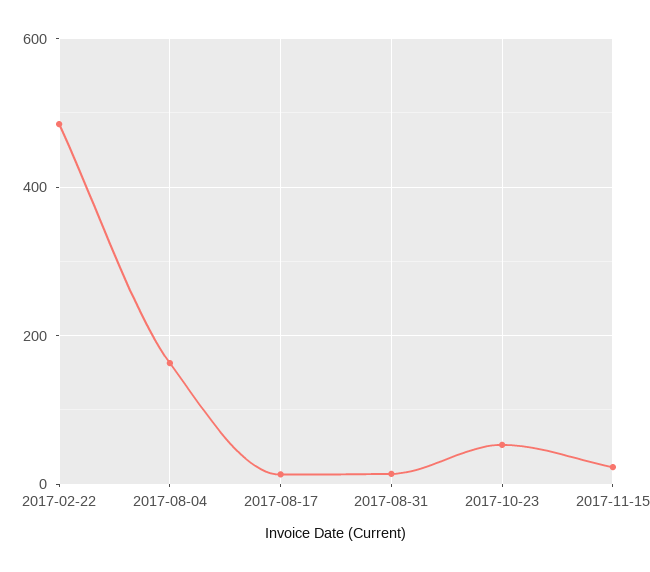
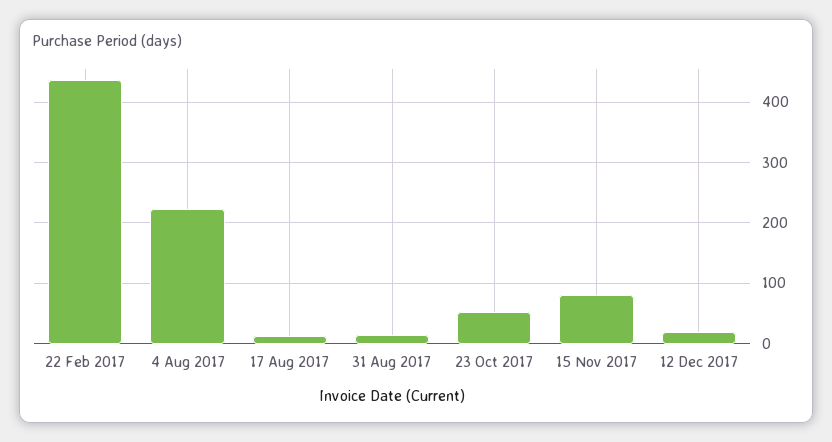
2017-02-22: 480 -> 440
2017-08-04: 160 -> 220
2017-11-15: 20 -> 80
12 Dec 2017: none -> 20

